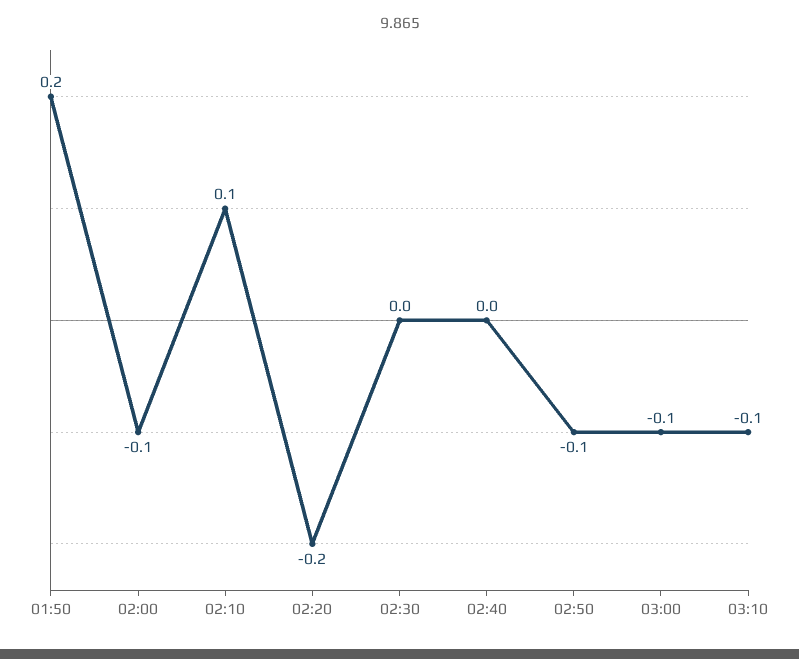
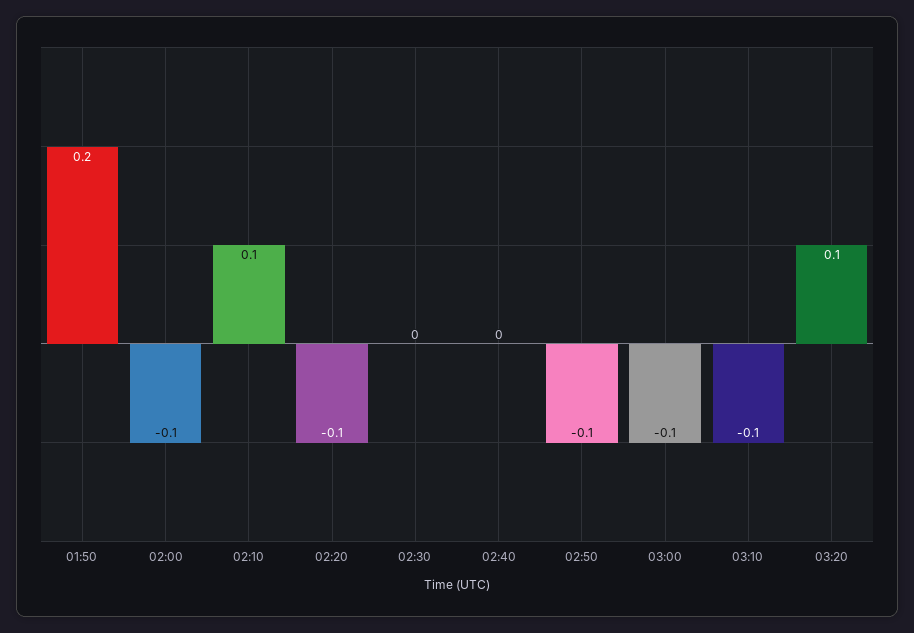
02:20: -0.2 -> -0.1
03:20: none -> 0.1

